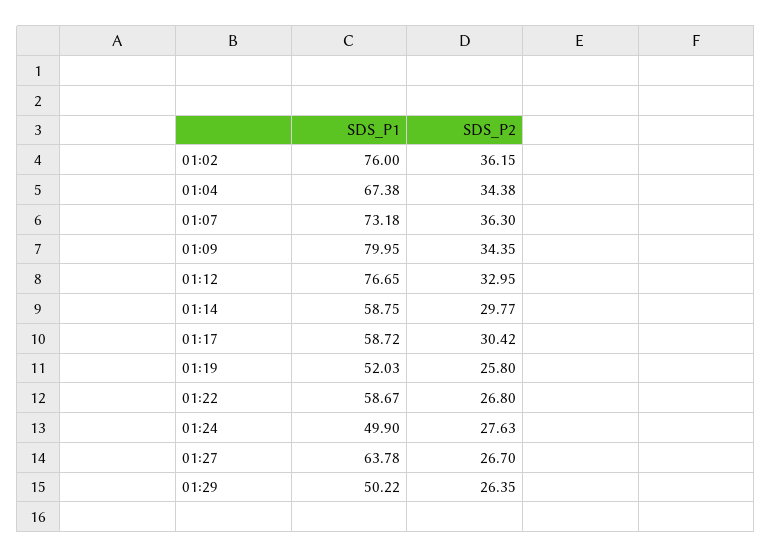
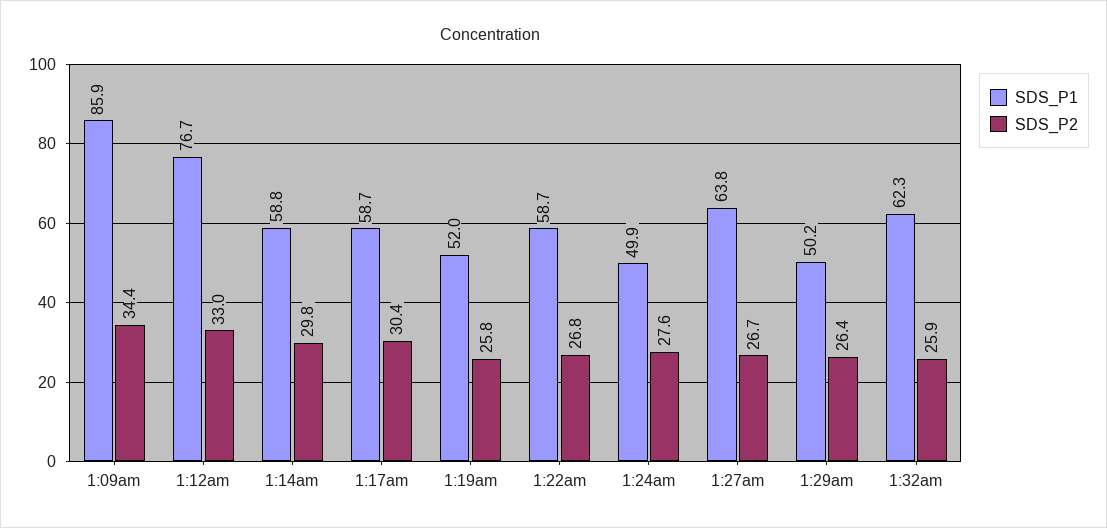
SDS_P1, 01:02: 76 -> none
SDS_P2, 01:02: 36.15 -> none
SDS_P1, 01:04: 67.38 -> none
SDS_P2, 01:04: 34.38 -> none
SDS_P1, 01:07: 73.18 -> none
SDS_P2, 01:07: 36.3 -> none
SDS_P1, 01:09: 79.95 -> 85.9
SDS_P1, 1:32am: none -> 62.3
SDS_P2, 1:32am: none -> 25.9

